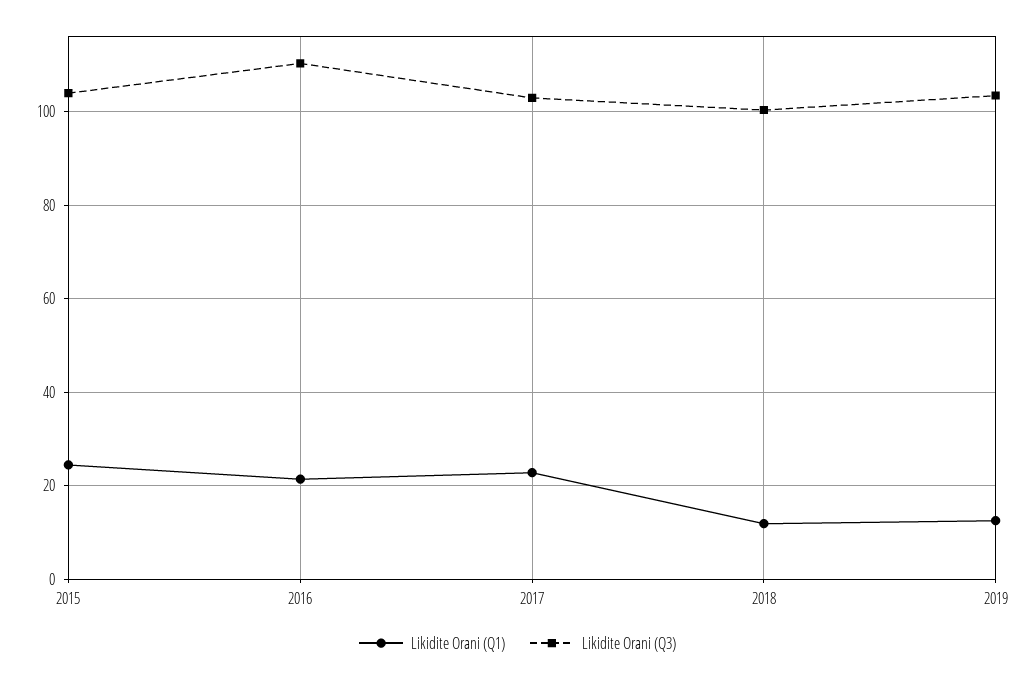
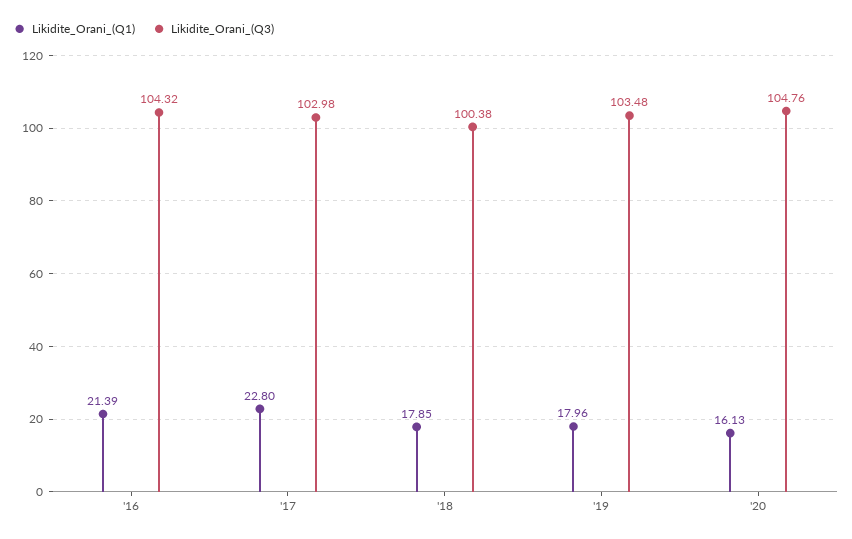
Likidite Orani (Q1), 2015: 24 -> none
Likidite Orani (Q3), 2015: 104 -> none
Likidite Orani (Q3), 2016: 110 -> 104.32
Likidite Orani (Q1), 2018: 12 -> 17.85
Likidite Orani (Q1), 2019: 12 -> 17.96
Likidite Orani (Q1), '20: none -> 16.13
Likidite Orani (Q3), '20: none -> 104.76

